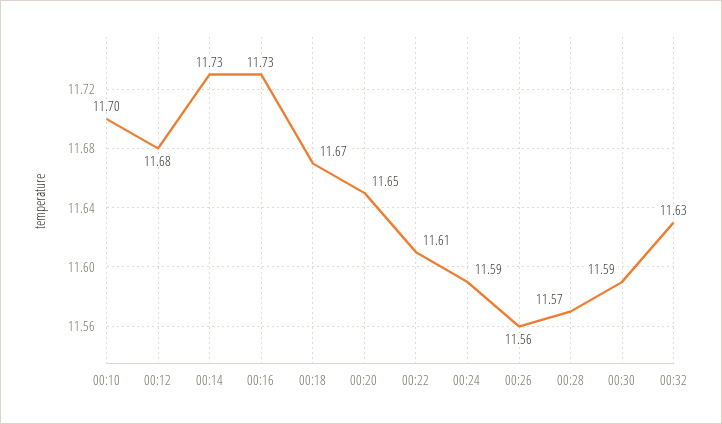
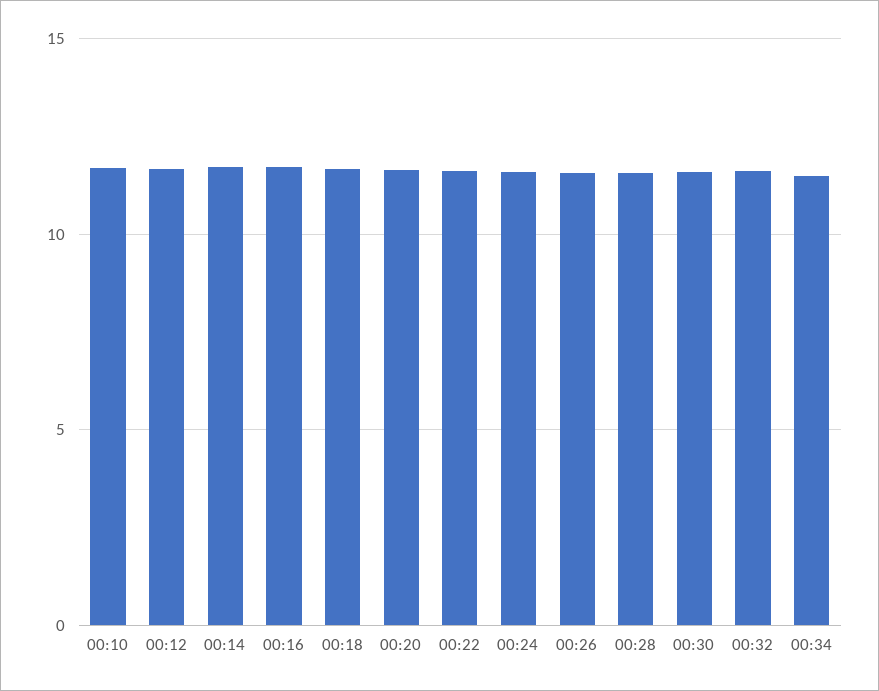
00:34: none -> 11.5

